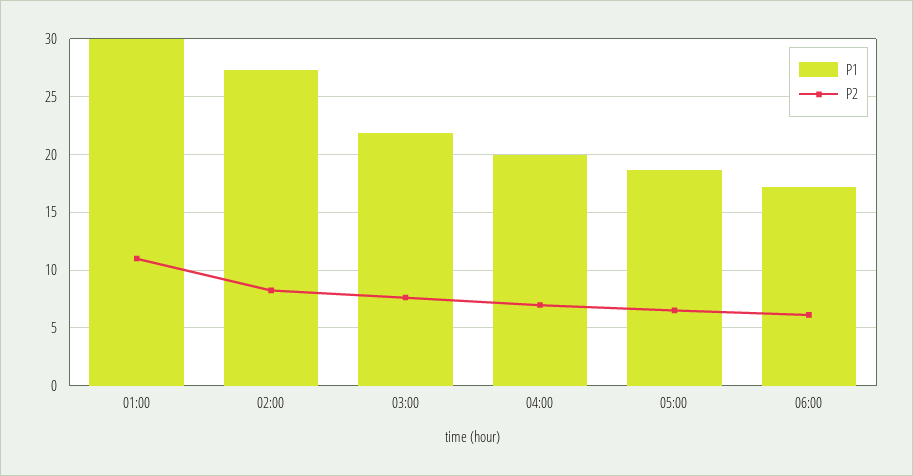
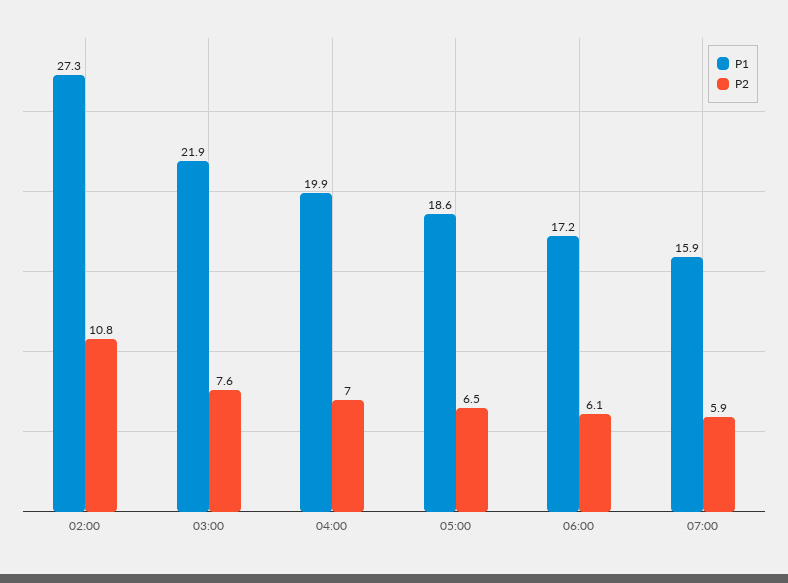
P1, 01:00: 30 -> none
P2, 01:00: 11 -> none
P2, 02:00: 8 -> 10.8
P1, 07:00: none -> 15.9
P2, 07:00: none -> 5.9

